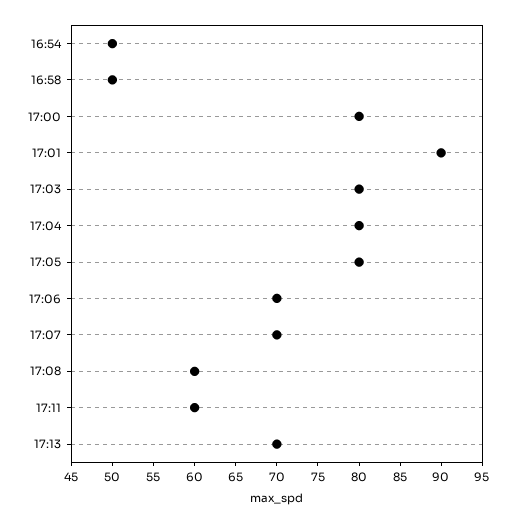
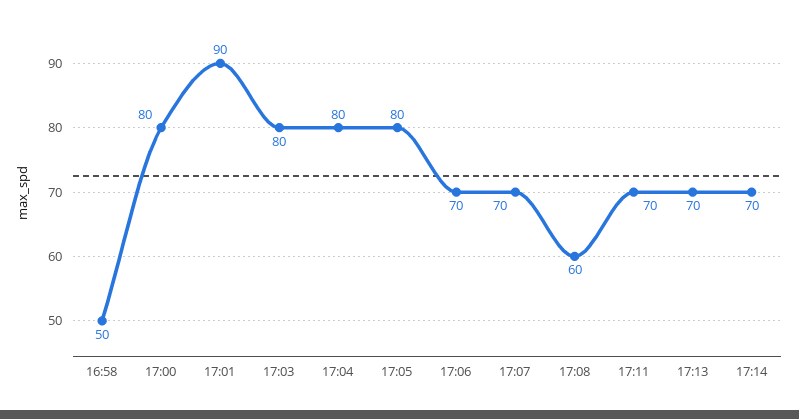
16:54: 50 -> none
17:11: 60 -> 70
17:14: none -> 70

